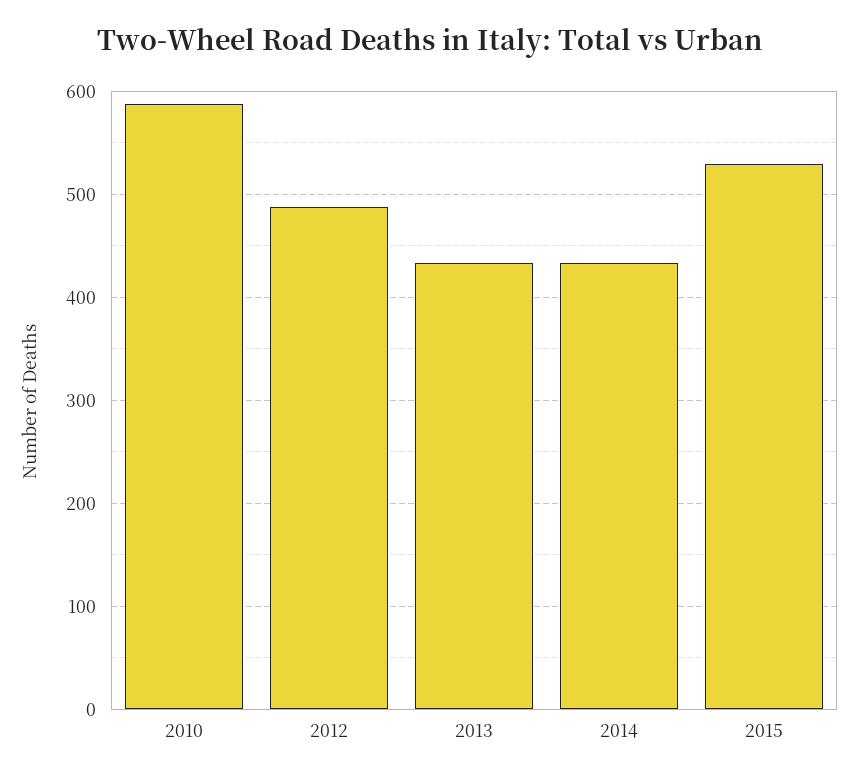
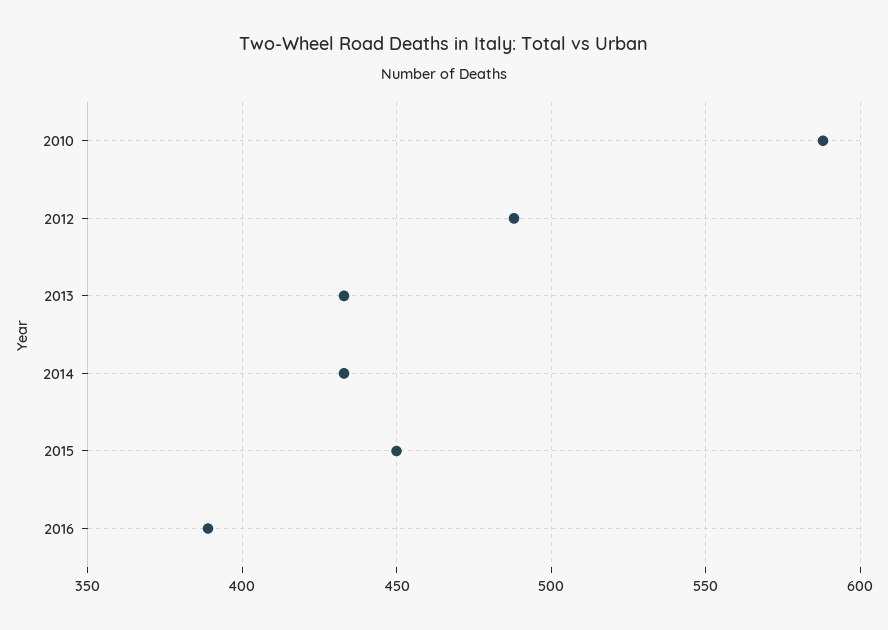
2015: 530 -> 450
2016: none -> 390

